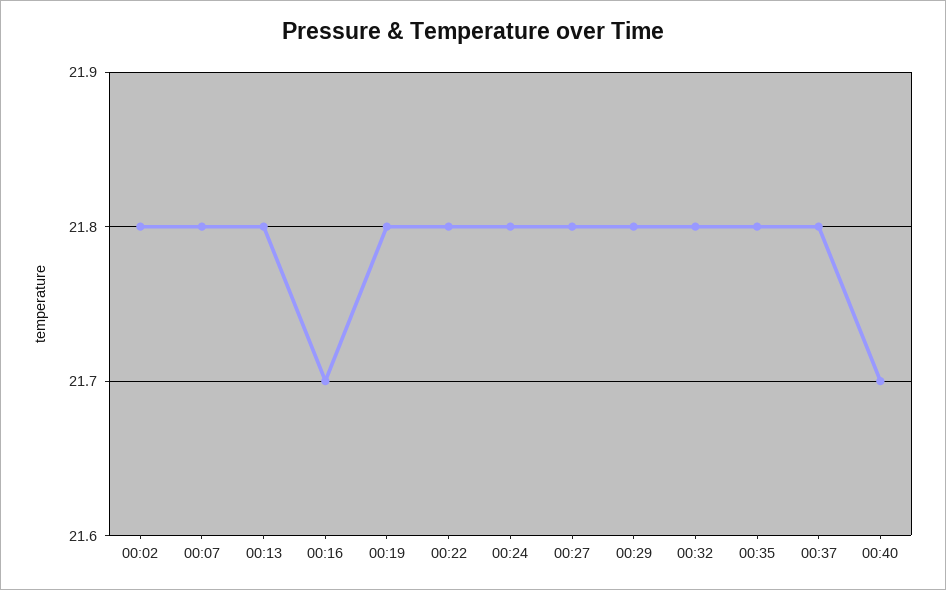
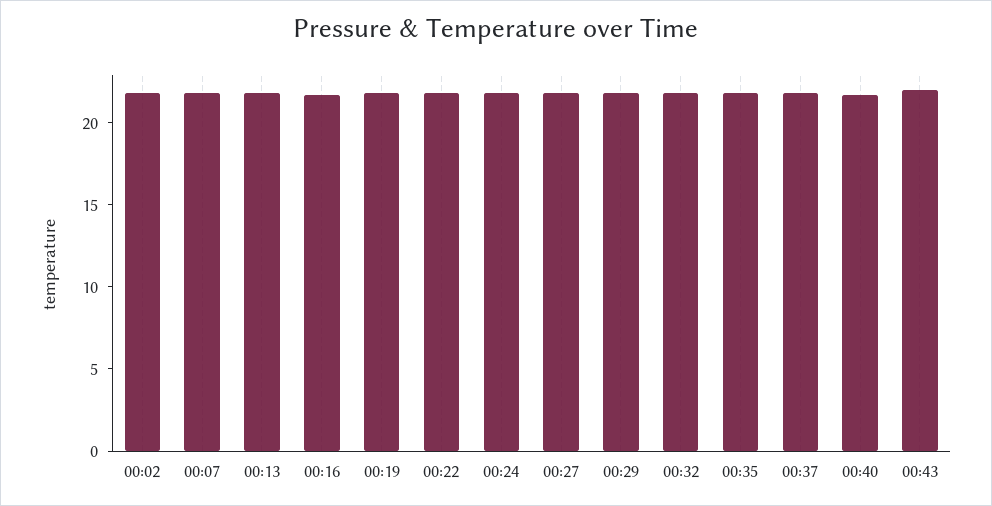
00:43: none -> 22

